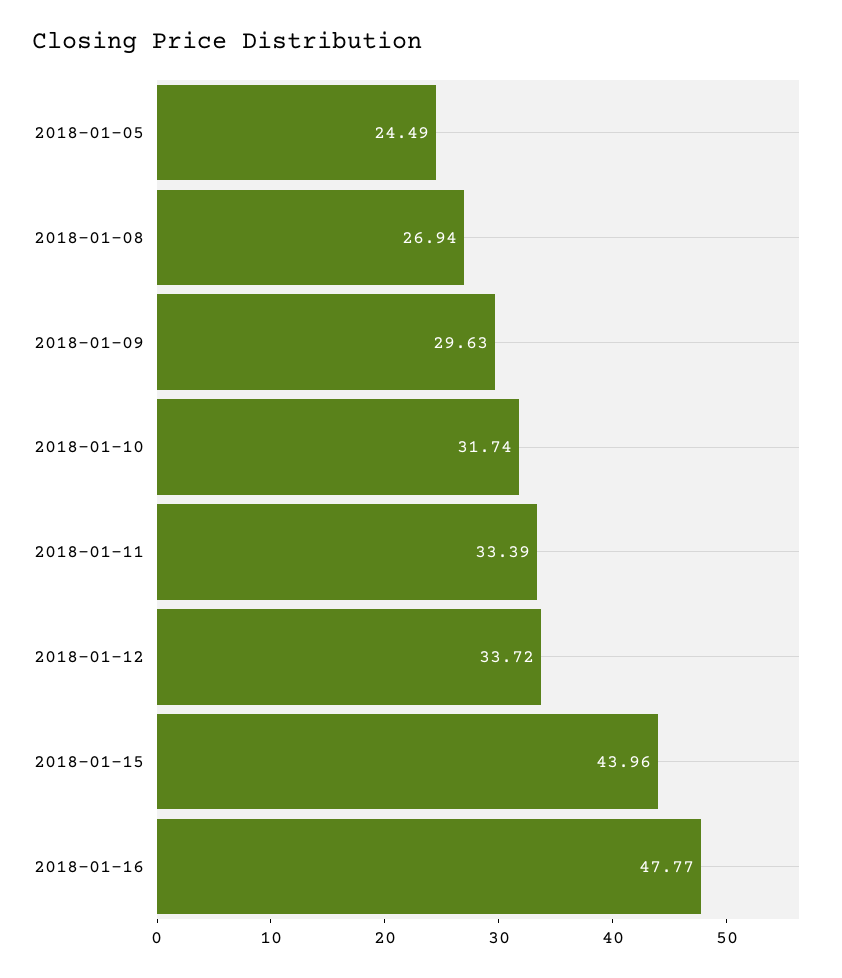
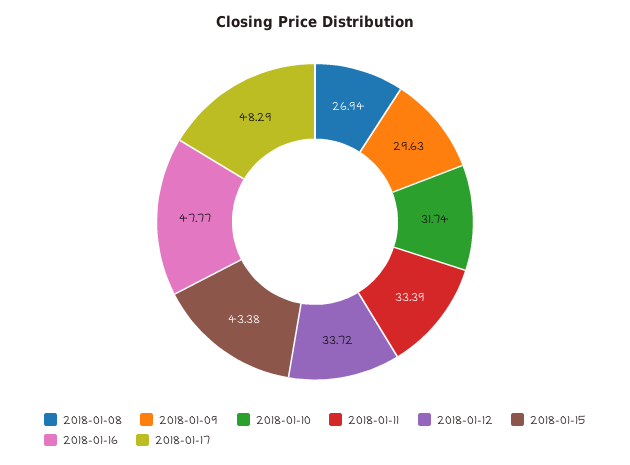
2018-01-05: 24.49 -> none
2018-01-15: 43.96 -> 43.38
2018-01-17: none -> 48.29

